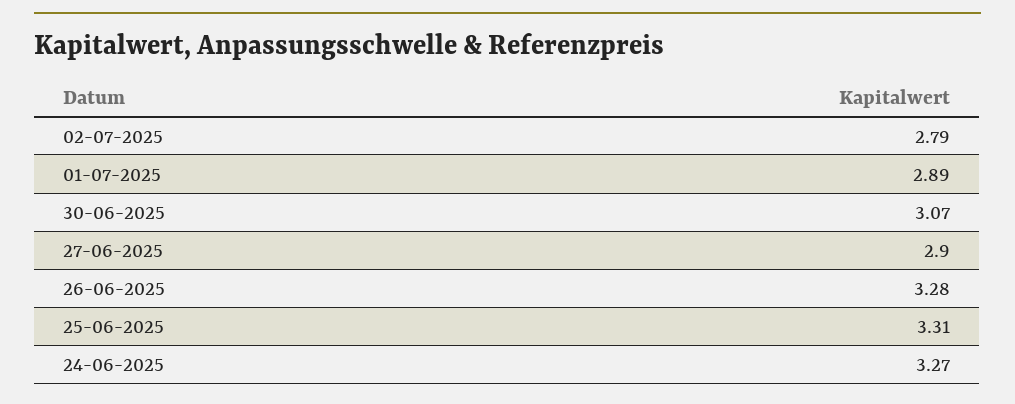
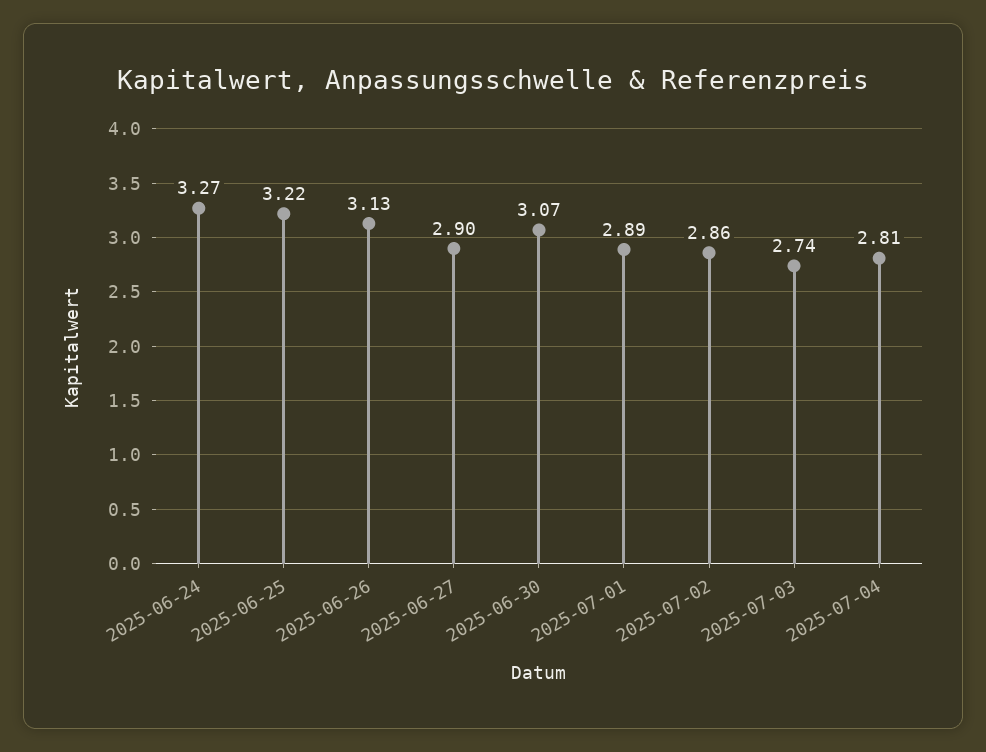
02-07-2025: 2.79 -> 2.86
26-06-2025: 3.28 -> 3.13
25-06-2025: 3.31 -> 3.22
2025-07-03: none -> 2.74
2025-07-04: none -> 2.81

